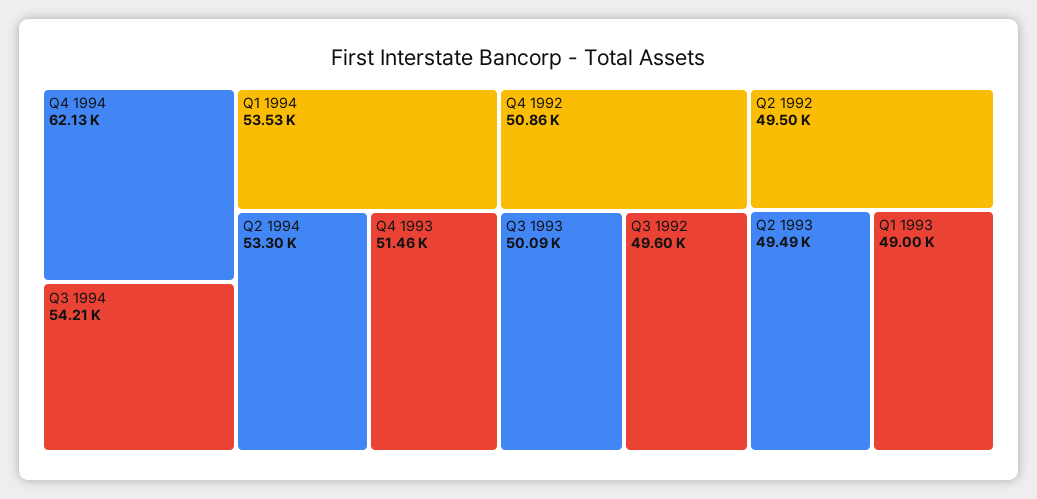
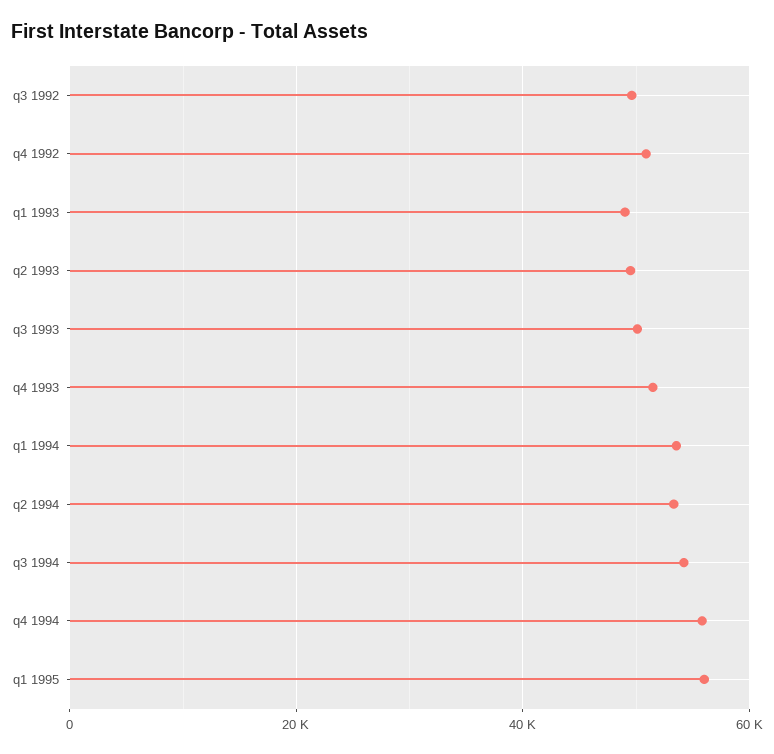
Q4 1994: 62130 -> 56000
Q2 1992: 49500 -> none
q1 1995: none -> 56000

